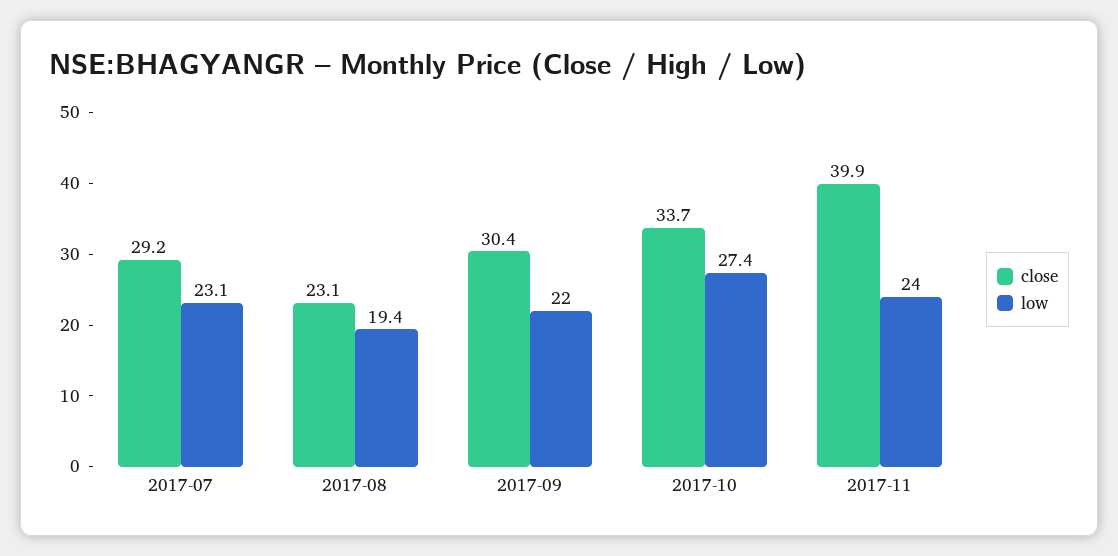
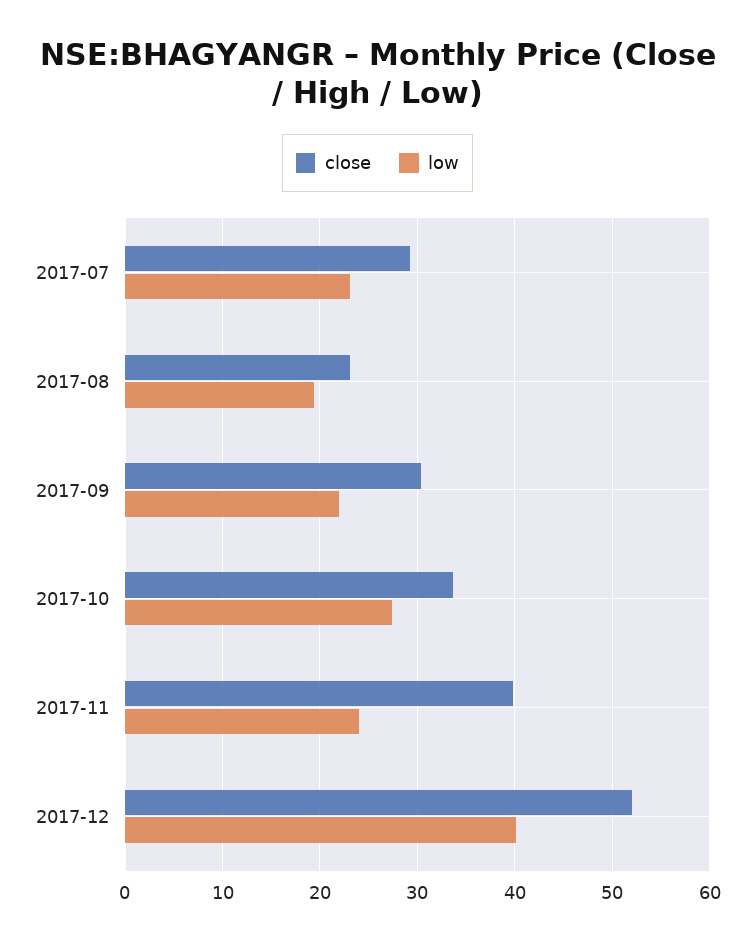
close, 2017-12: none -> 52
low, 2017-12: none -> 40

